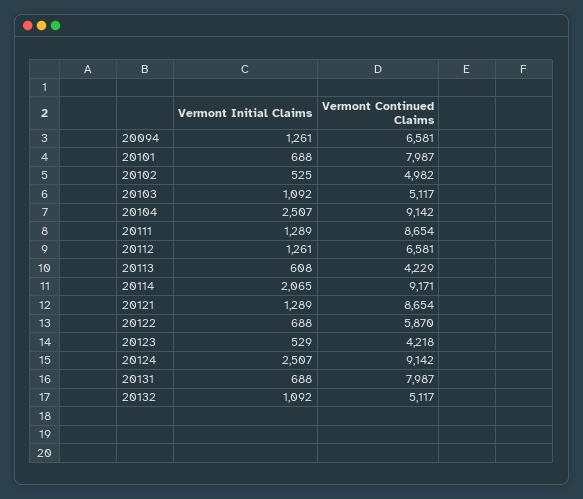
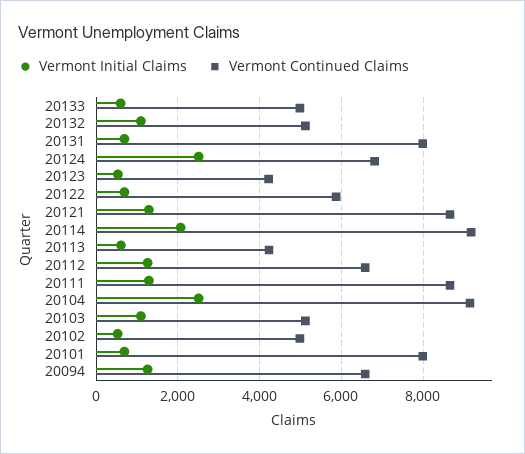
Vermont Continued Claims, 20124: 9142 -> 6800
Vermont Initial Claims, 20133: none -> 600
Vermont Continued Claims, 20133: none -> 5000

